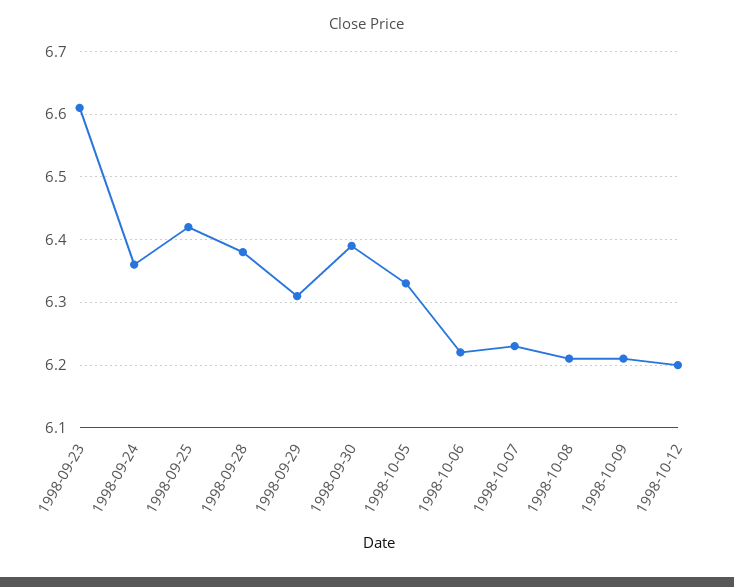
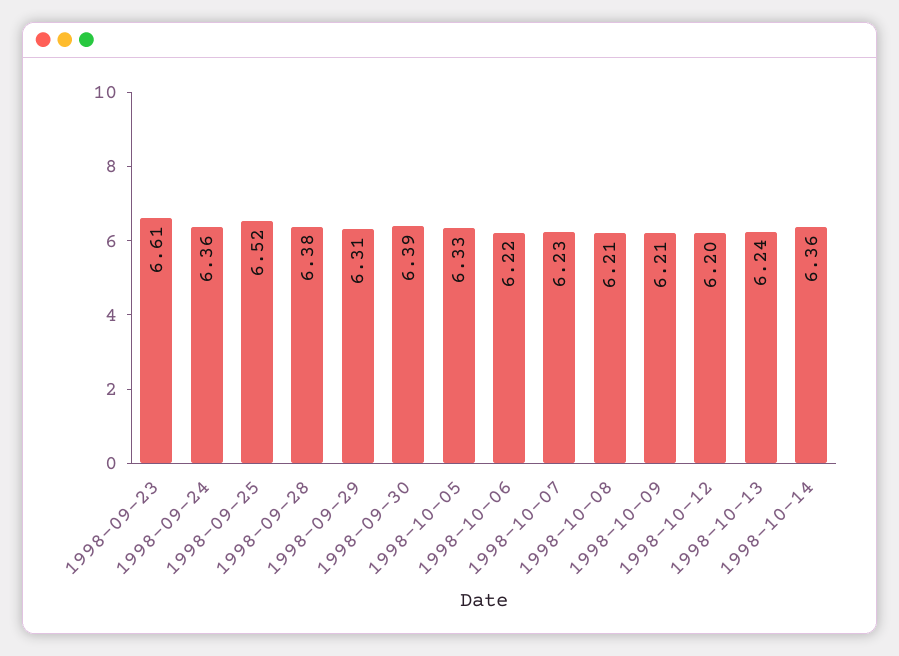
1998-09-25: 6.42 -> 6.52
1998-10-13: none -> 6.24
1998-10-14: none -> 6.36

